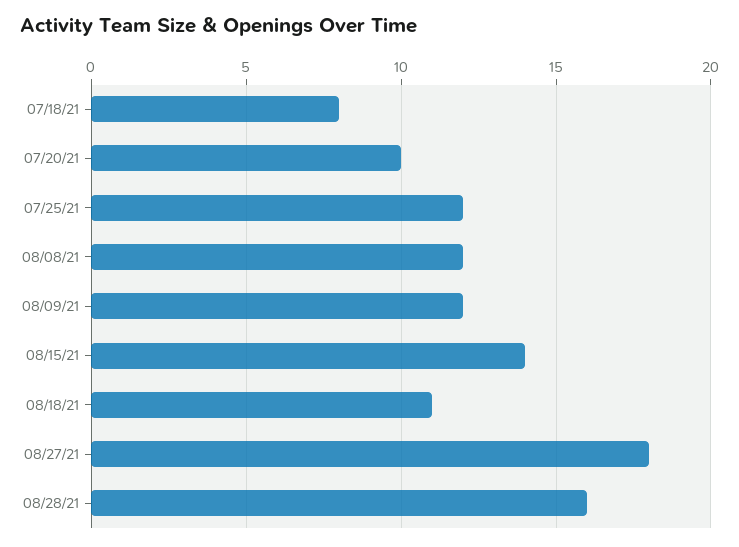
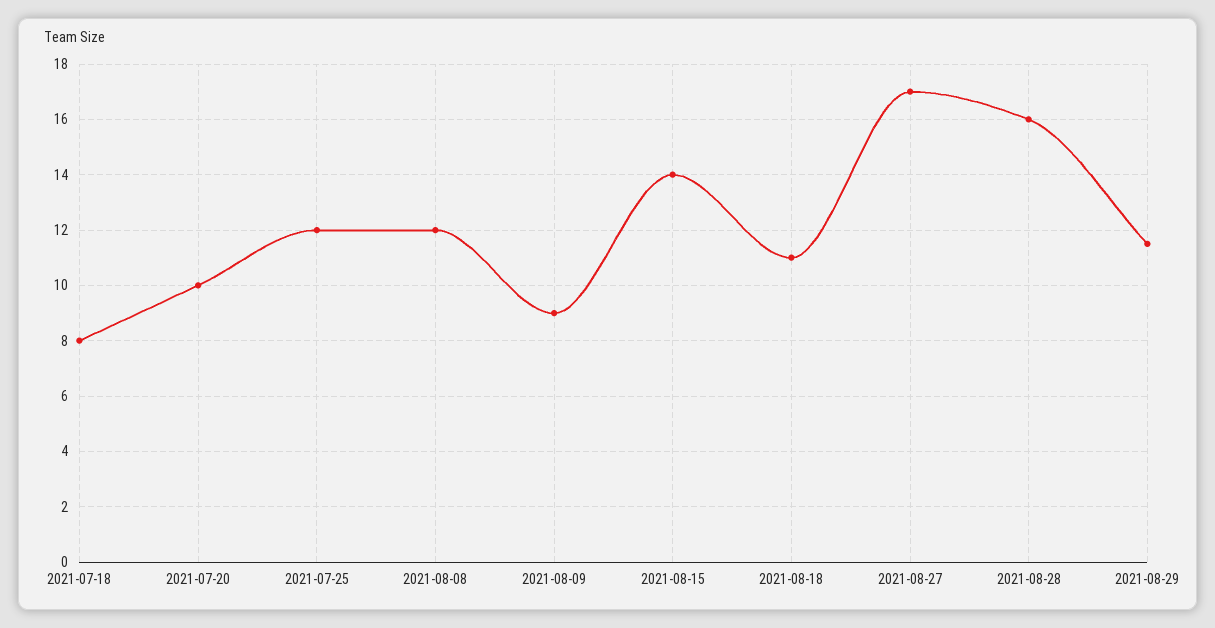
08/09/21: 12 -> 9
08/27/21: 18 -> 17
2021-08-29: none -> 11.5

